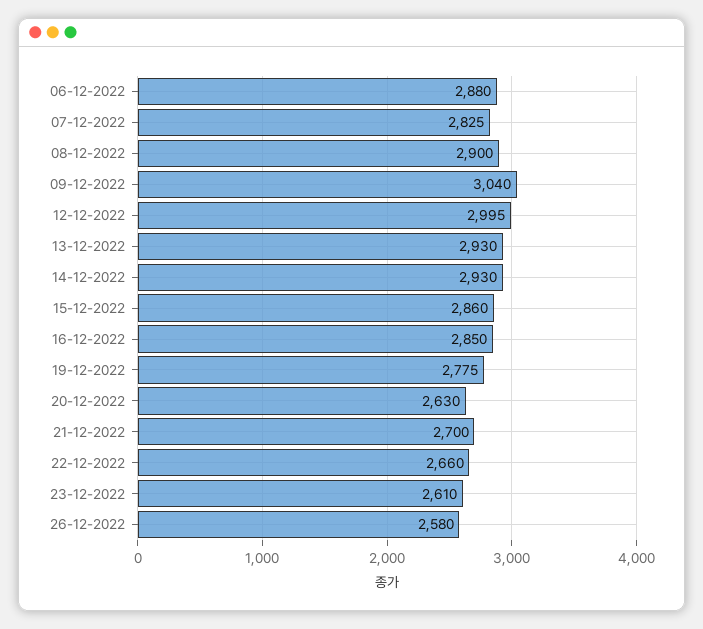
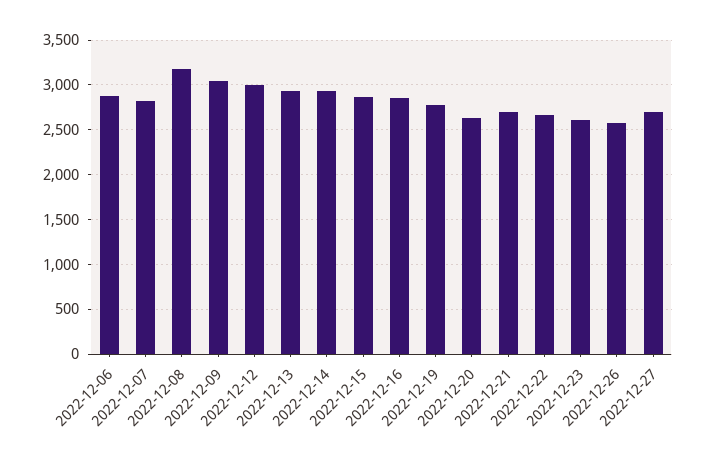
08-12-2022: 2900 -> 3200
2022-12-27: none -> 2700

